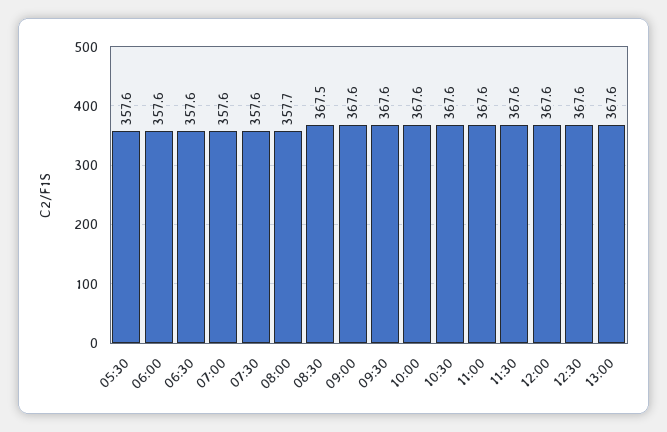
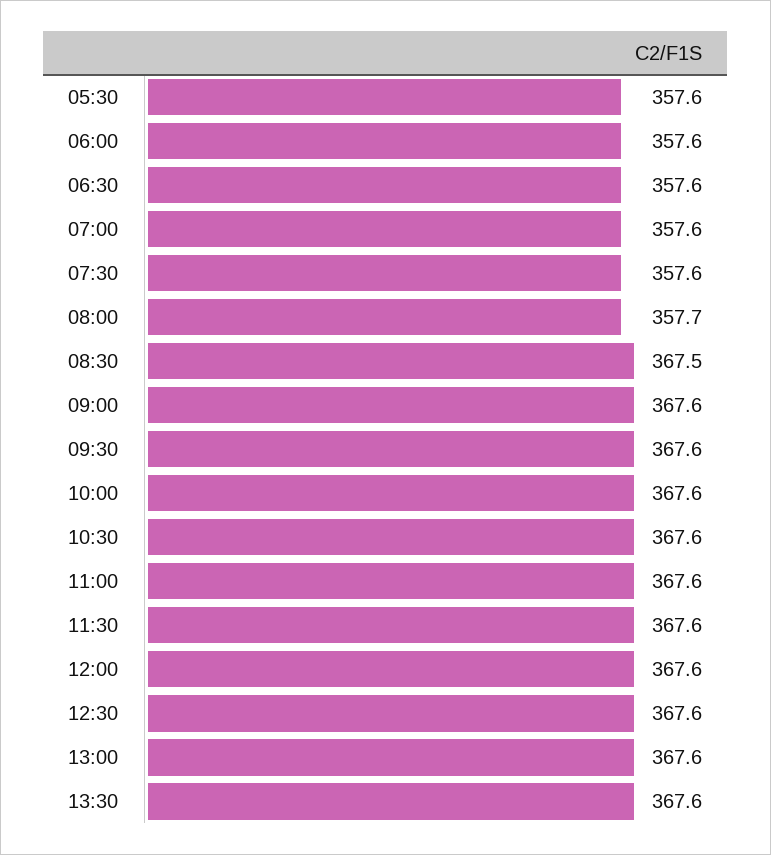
13:30: none -> 367.6

